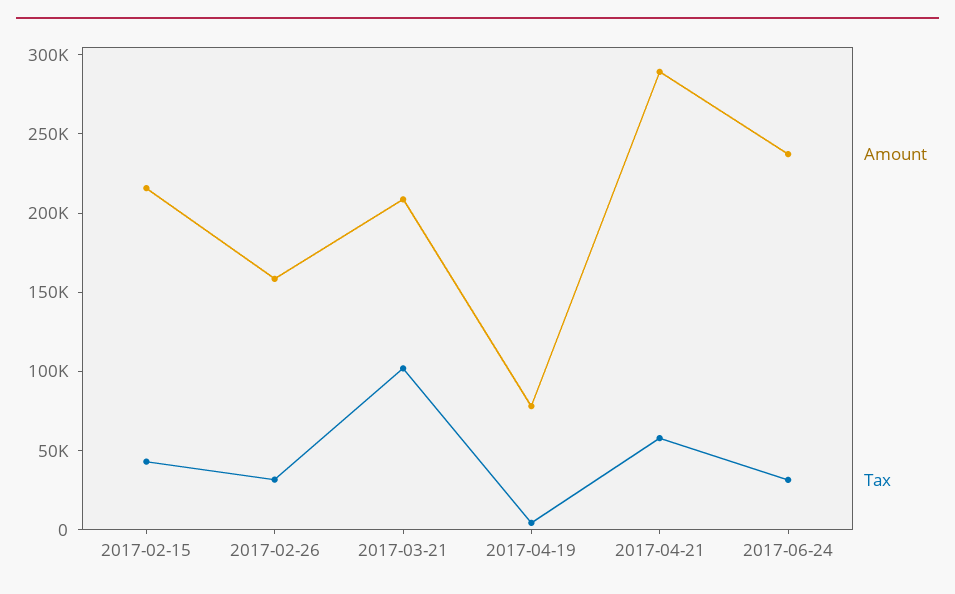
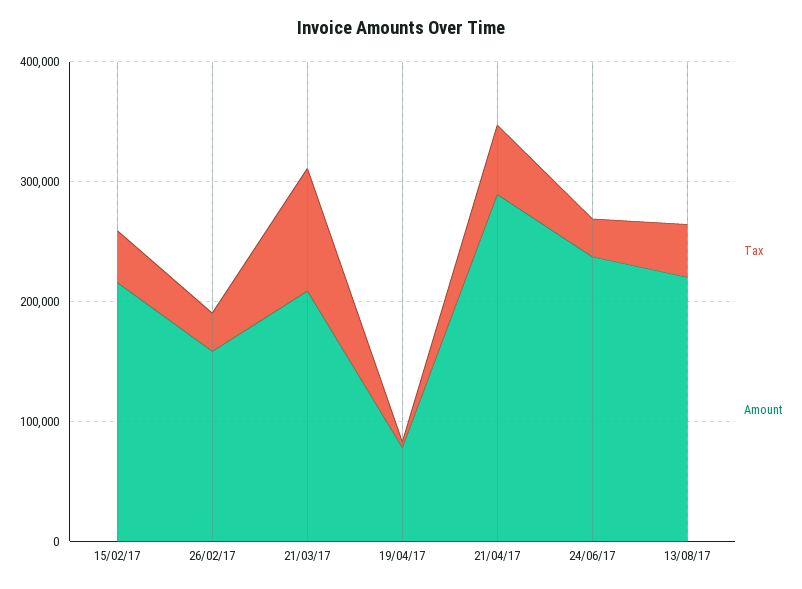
Tax, 13/08/17: none -> 40000
Amount, 13/08/17: none -> 220000

